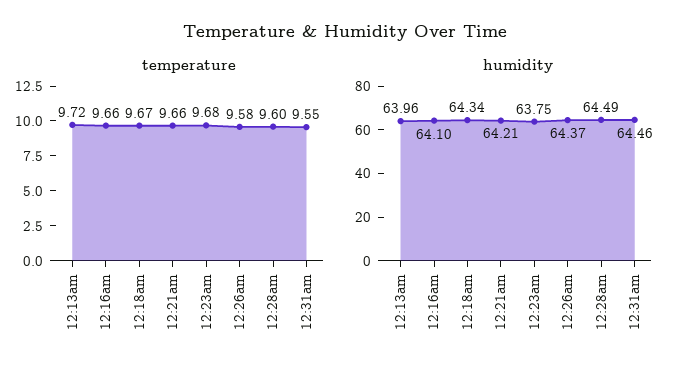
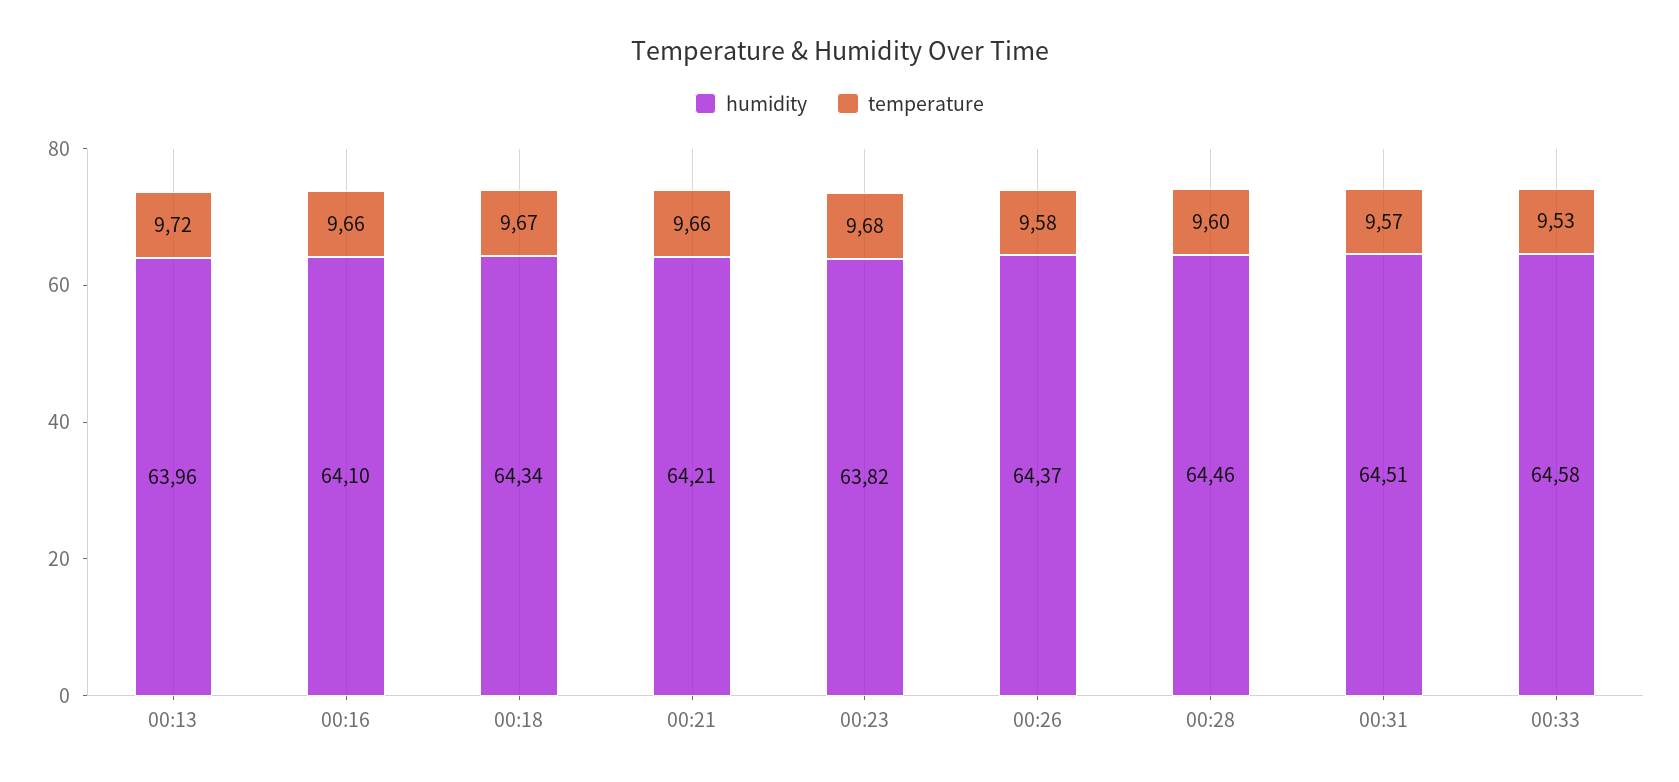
temperature, 12:31am: 9.55 -> 9.57
humidity, 12:23am: 63.75 -> 63.82
humidity, 12:28am: 64.49 -> 64.46
humidity, 12:31am: 64.46 -> 64.51
humidity, 00:33: none -> 64.58
temperature, 00:33: none -> 9.53

